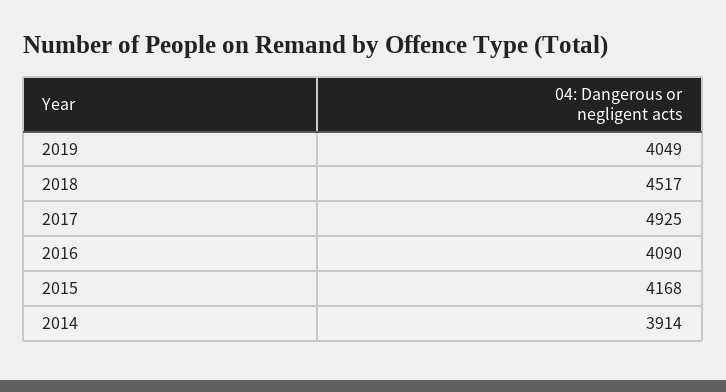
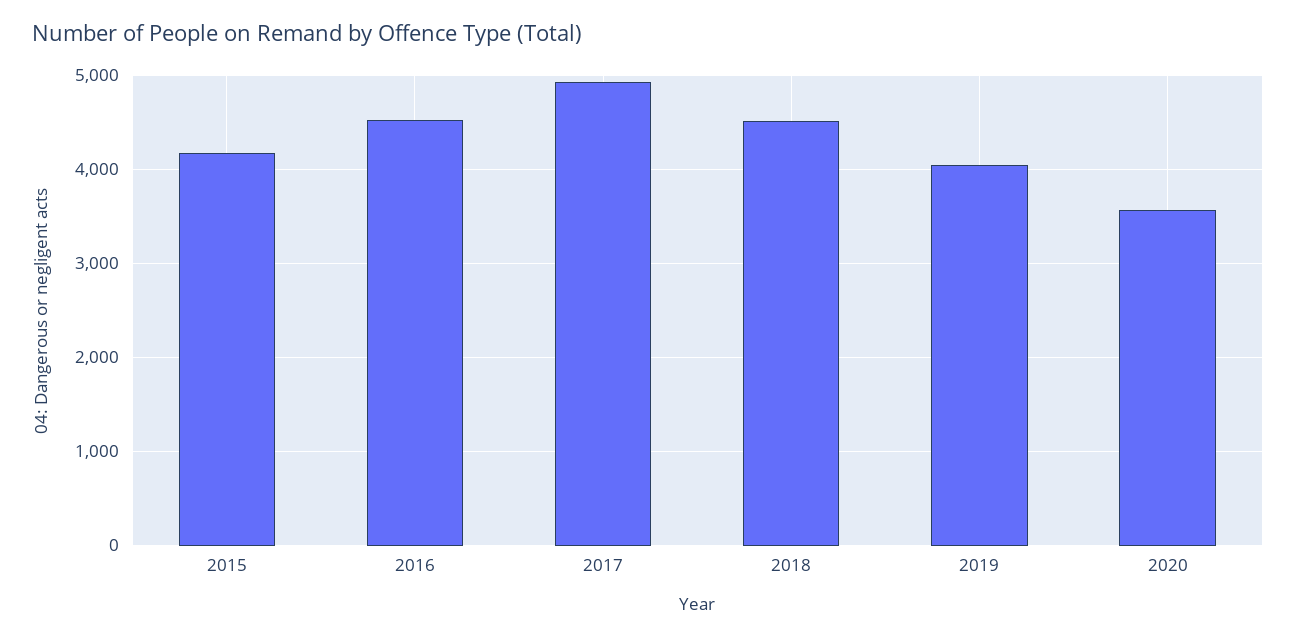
2016: 4090 -> 4500
2014: 3914 -> none
2020: none -> 3600

